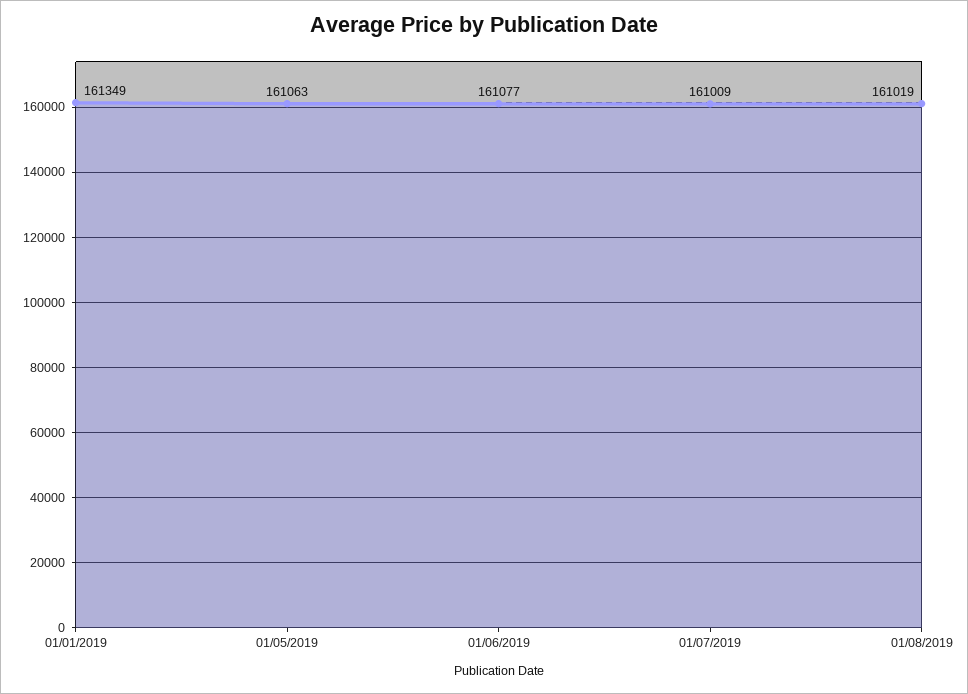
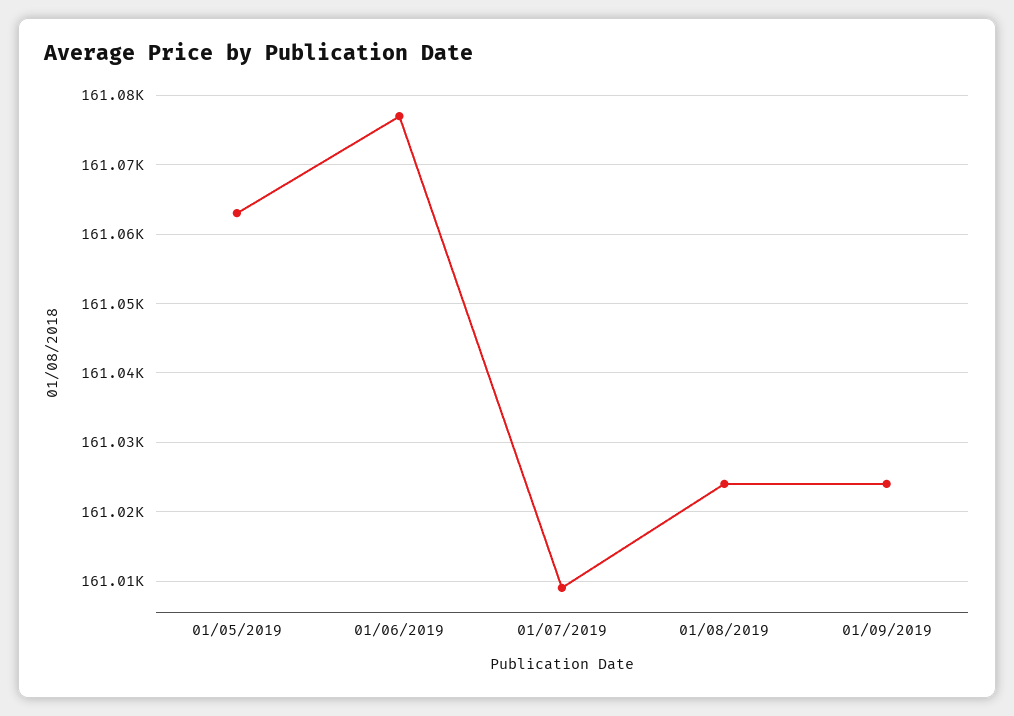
01/01/2019: 161349 -> none
01/08/2019: 161019 -> 161024
01/09/2019: none -> 161024

